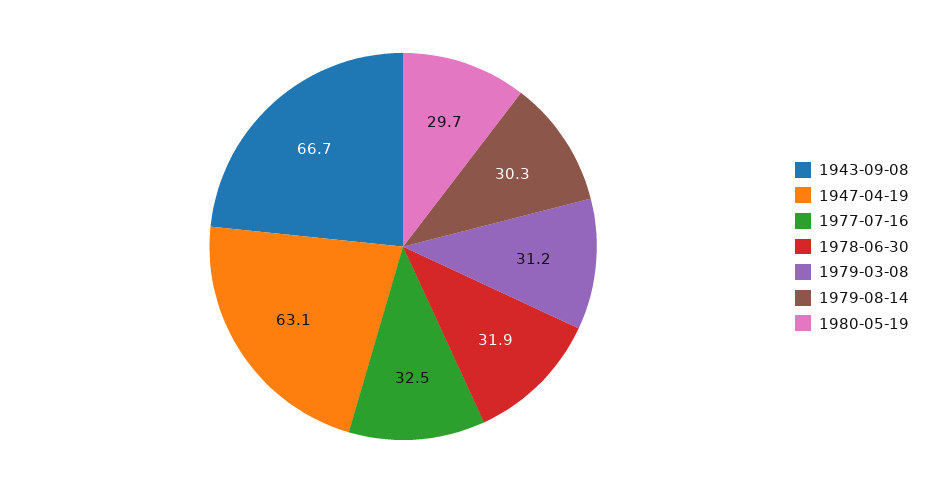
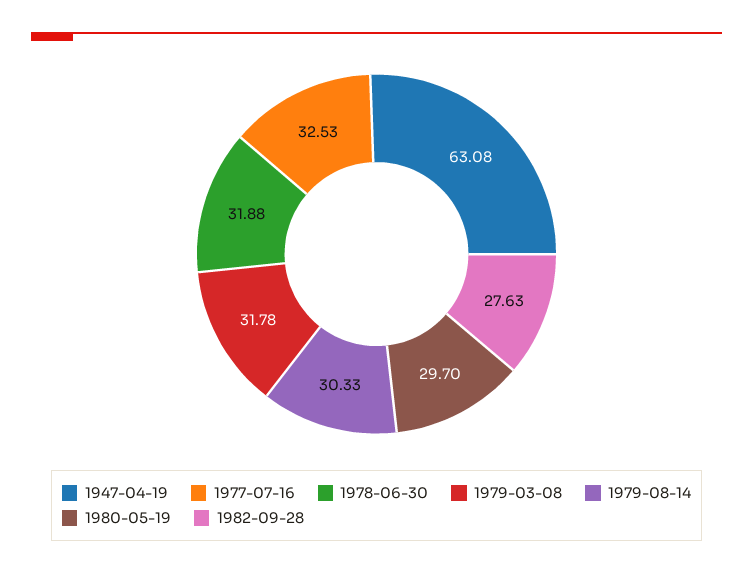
1943-09-08: 66.7 -> none
1979-03-08: 31.2 -> 31.78
1982-09-28: none -> 27.63

